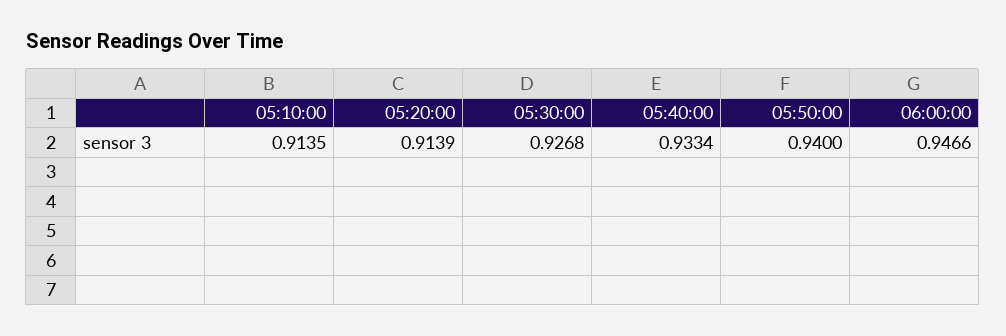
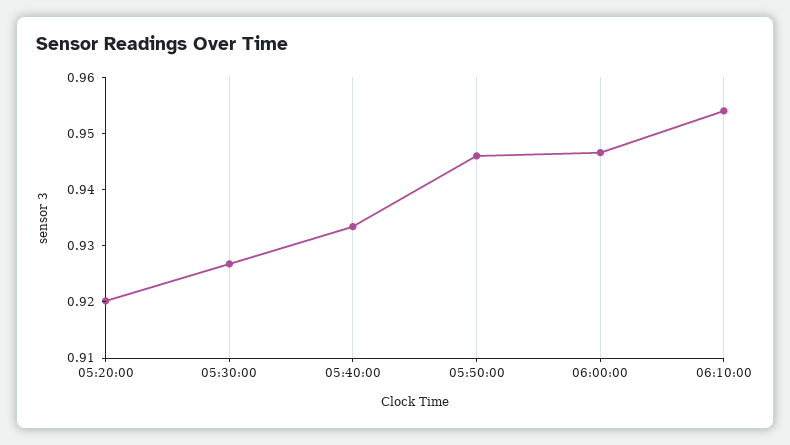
05:10:00: 0.9135 -> none
05:20:00: 0.9139 -> 0.92
05:50:00: 0.94 -> 0.946
06:10:00: none -> 0.954

